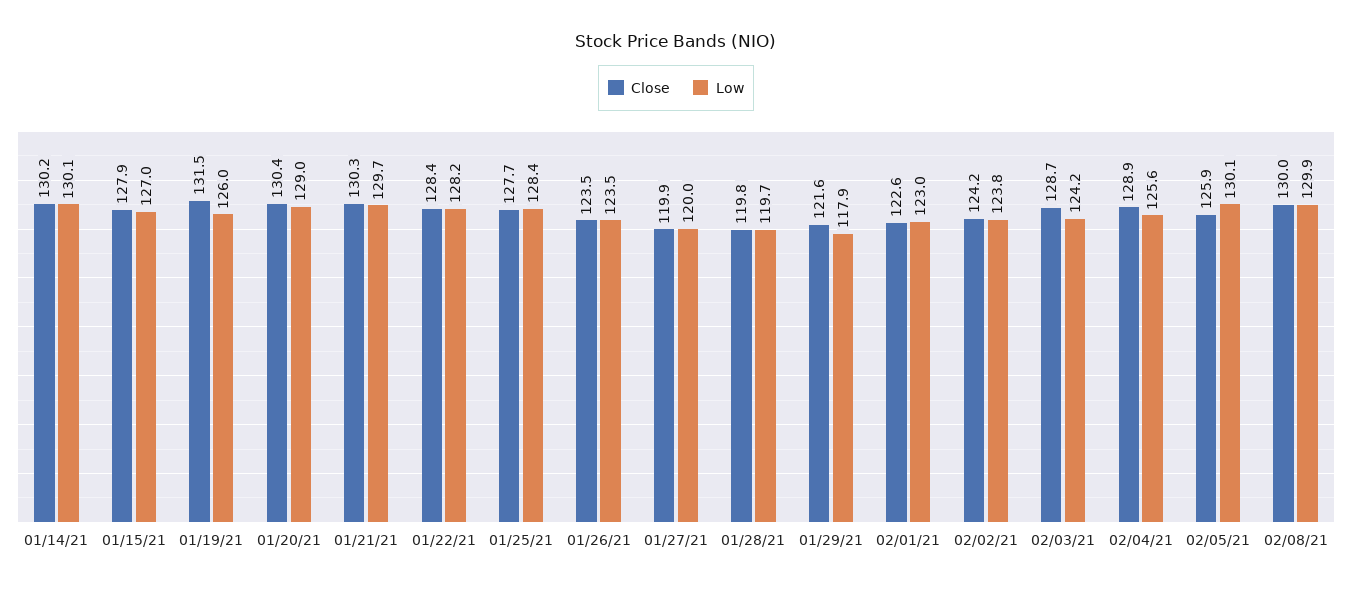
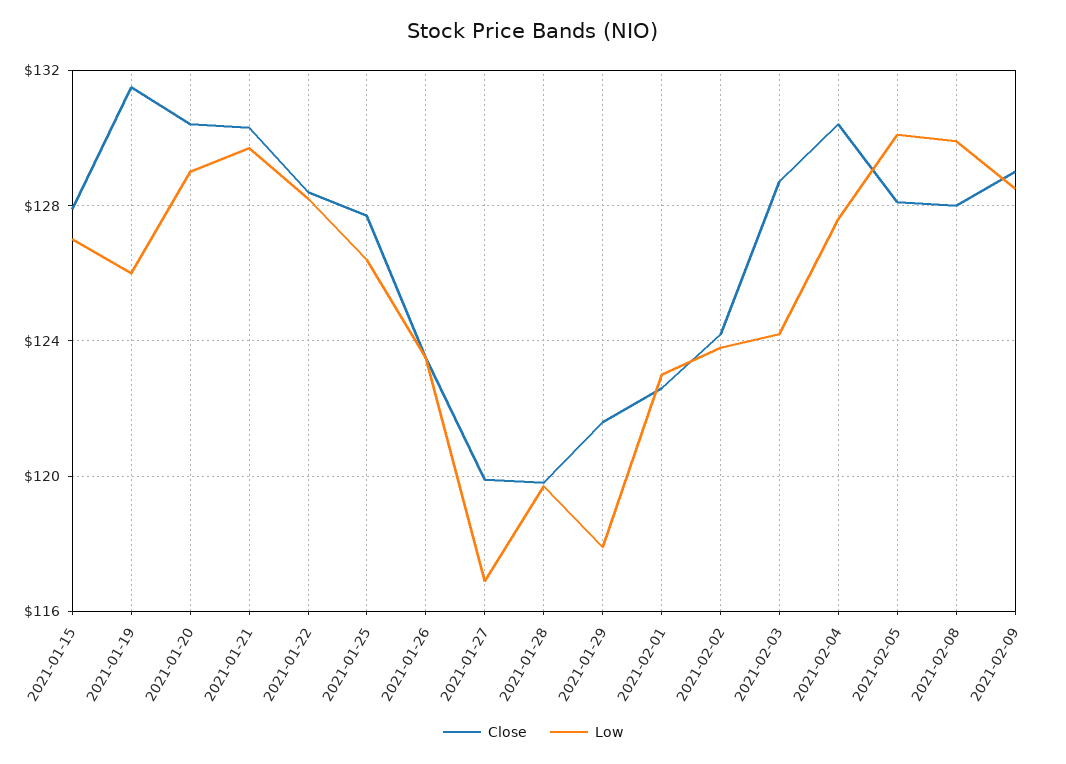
Close, 01/14/21: 130.2 -> none
Low, 01/14/21: 130.1 -> none
Low, 01/25/21: 128.4 -> 126.5
Low, 01/27/21: 120 -> 117
Close, 02/04/21: 128.9 -> 130.5
Low, 02/04/21: 125.6 -> 127.5
Close, 02/05/21: 125.9 -> 128
Close, 02/08/21: 130 -> 128
Close, 2021-02-09: none -> 129
Low, 2021-02-09: none -> 128.5

